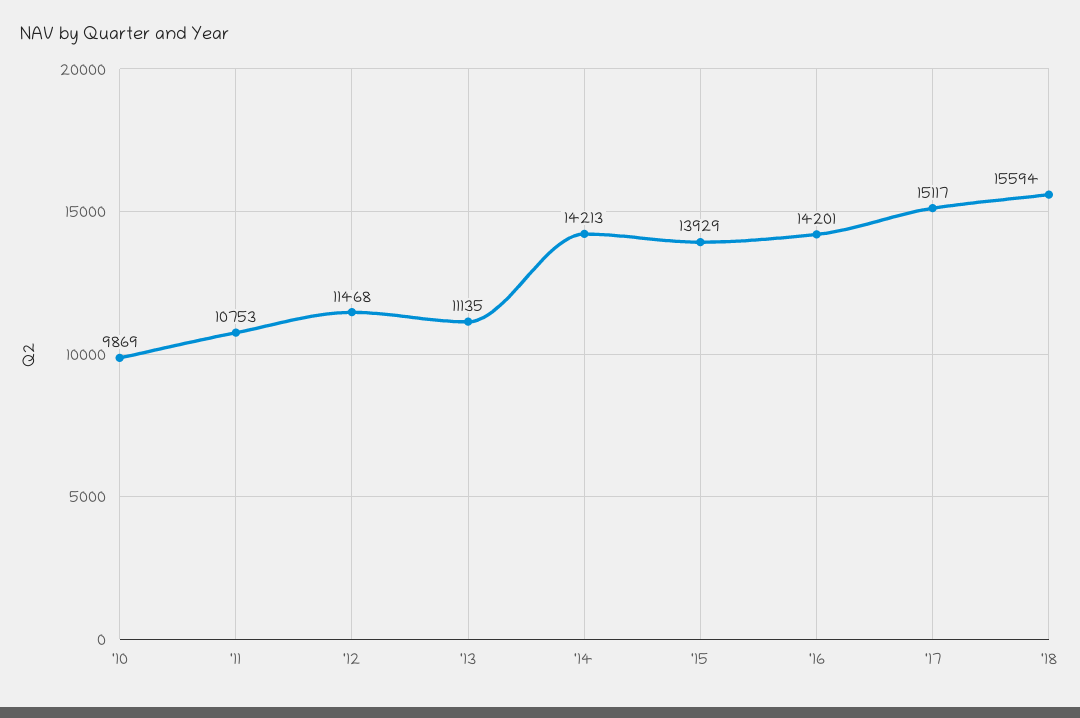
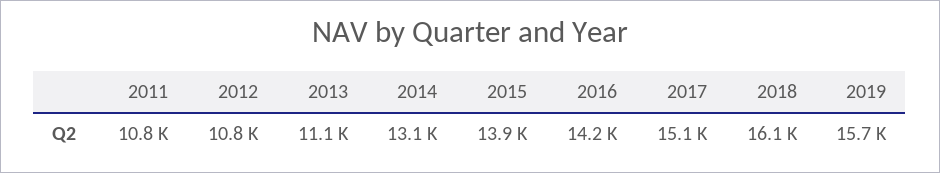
'10: 9869 -> none
'12: 11468 -> 10800
'14: 14213 -> 13100
'18: 15594 -> 16100
2019: none -> 15700

